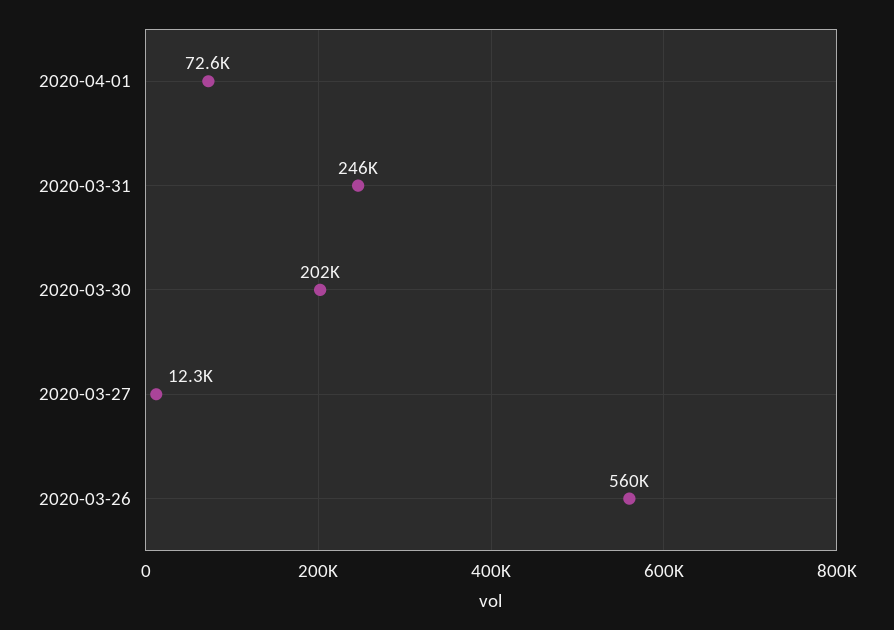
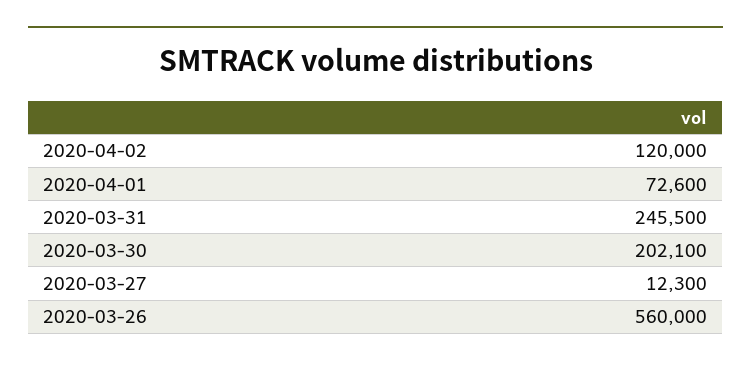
2020-04-02: none -> 120000

